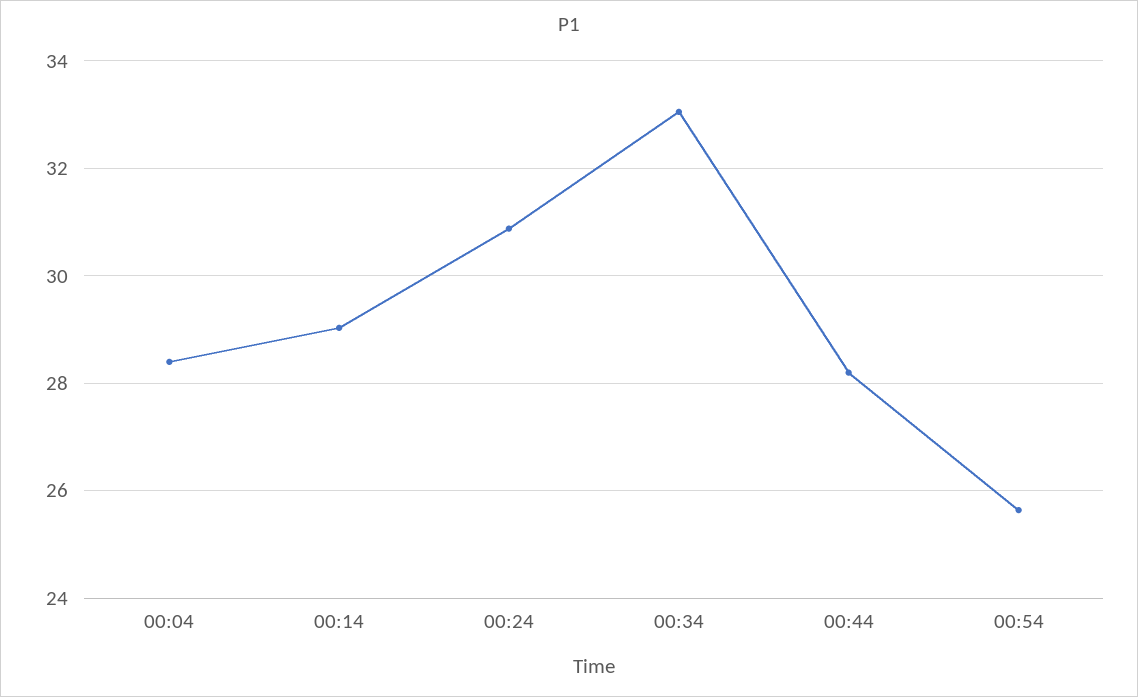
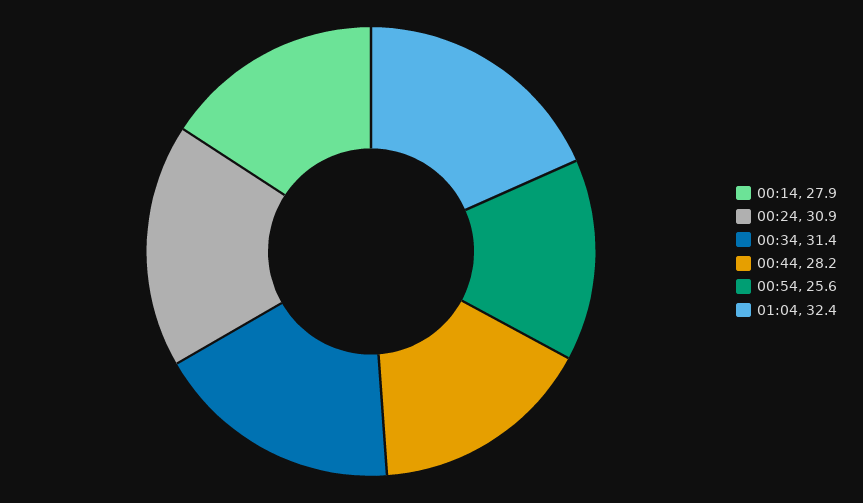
00:04: 28.4 -> none
00:14: 29 -> 27.9
00:34: 33 -> 31.4
01:04: none -> 32.4

